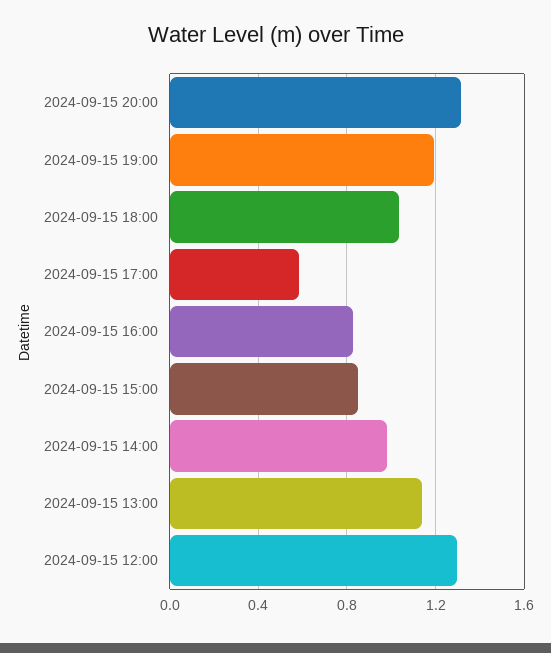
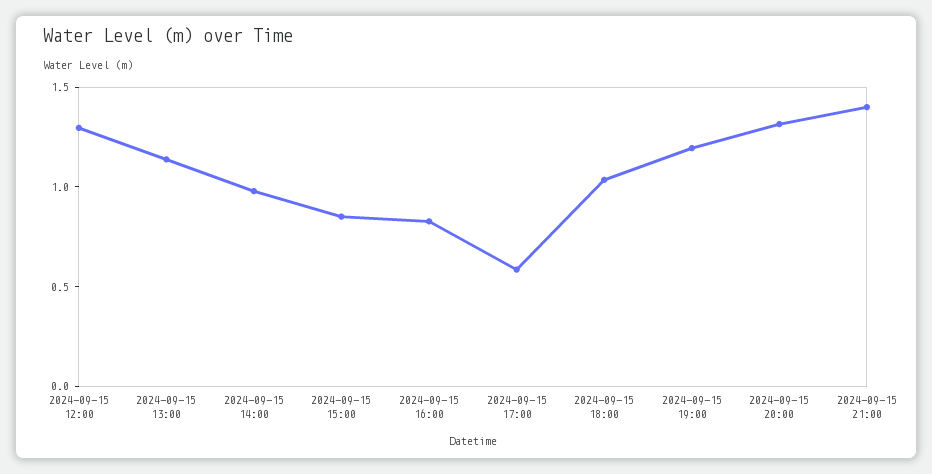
2024-09-15 21:00: none -> 1.4

